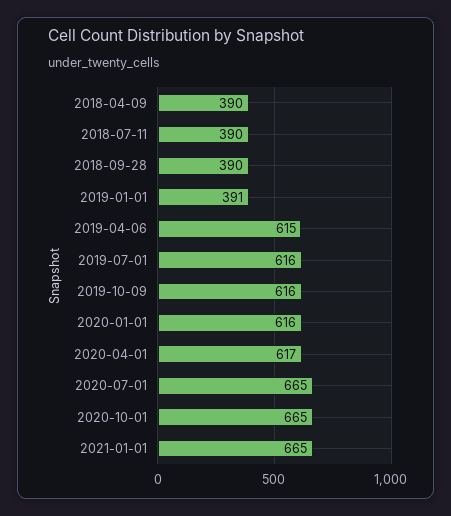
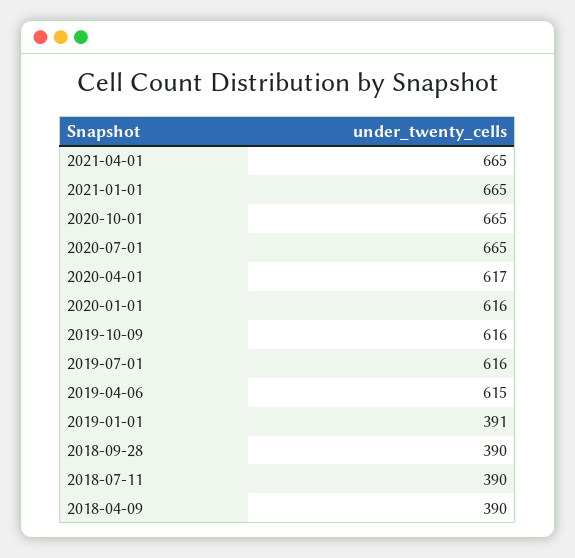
2021-04-01: none -> 665

